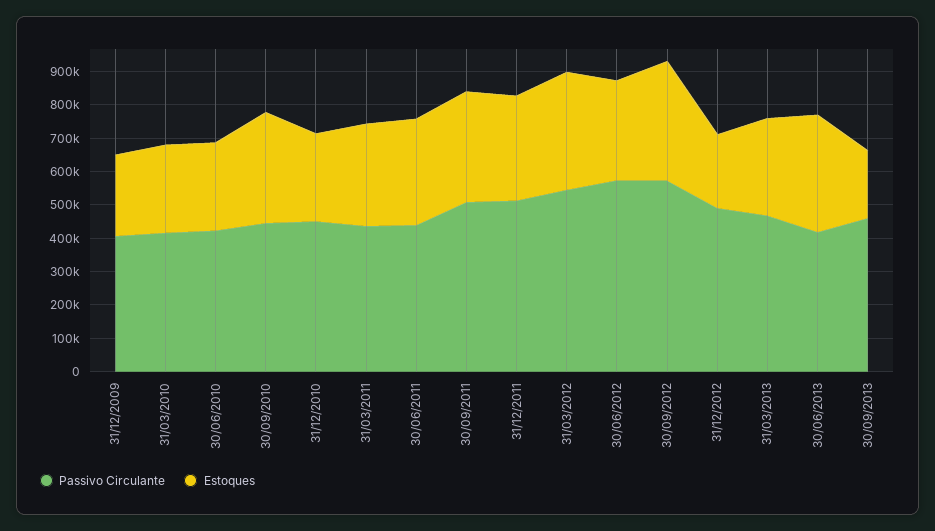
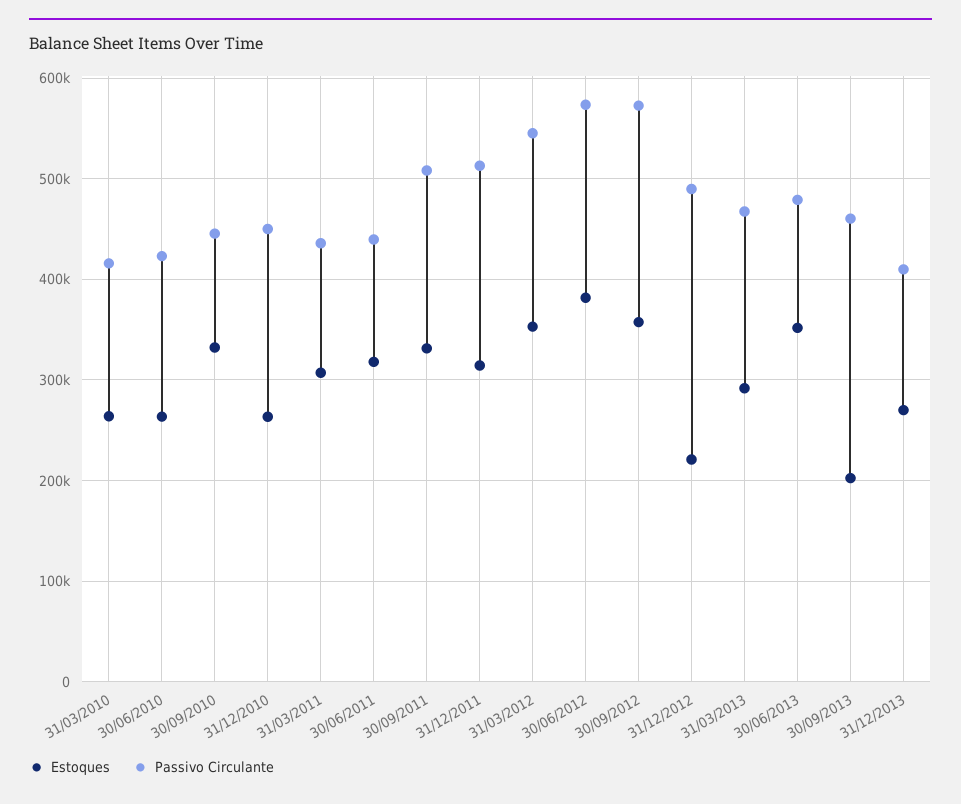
Passivo Circulante, 31/12/2009: 400000 -> none
Estoques, 31/12/2009: 250000 -> none
Estoques, 30/06/2012: 300000 -> 380000
Passivo Circulante, 30/06/2013: 425000 -> 480000
Estoques, 31/12/2013: none -> 270000
Passivo Circulante, 31/12/2013: none -> 410000

